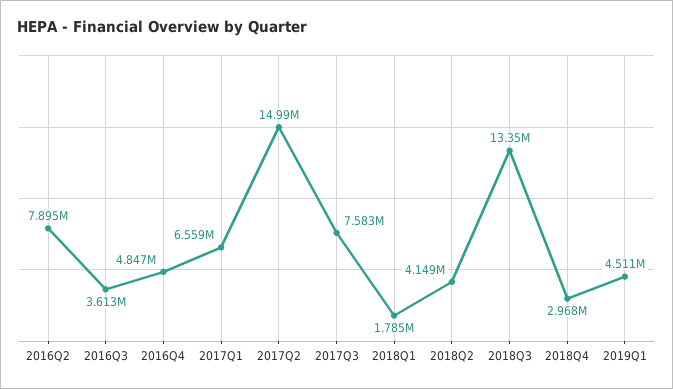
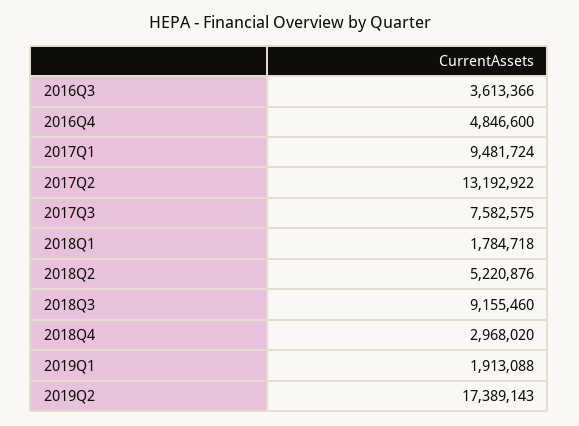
2016Q2: 7895000 -> none
2017Q1: 6559000 -> 9481724
2017Q2: 14990000 -> 13192922
2018Q2: 4149000 -> 5220876
2018Q3: 13350000 -> 9155460
2019Q1: 4511000 -> 1913088
2019Q2: none -> 17389143

